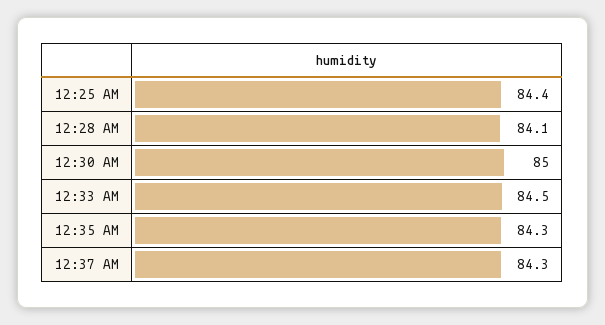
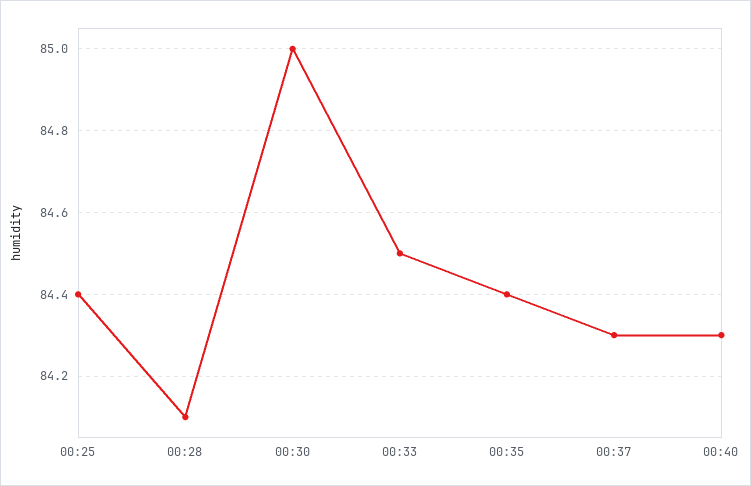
12:35 AM: 84.3 -> 84.4
00:40: none -> 84.3

